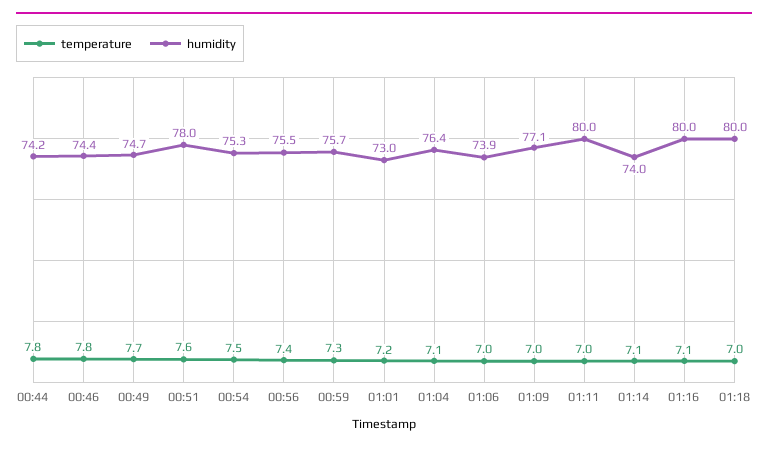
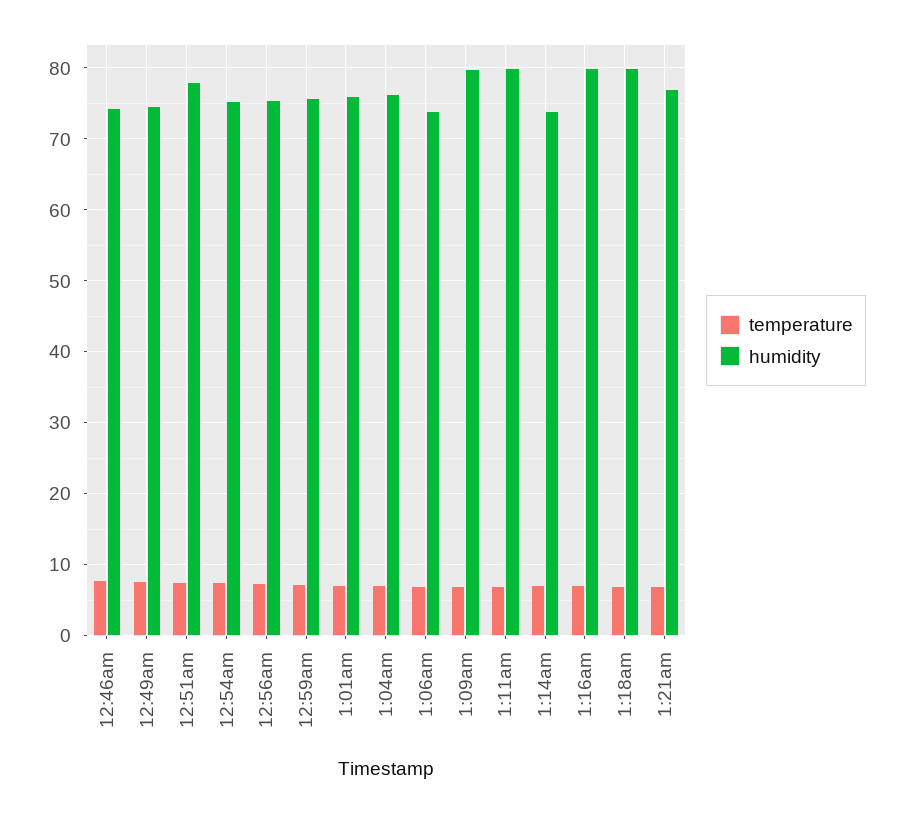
temperature, 00:44: 7.8 -> none
humidity, 00:44: 74.2 -> none
humidity, 01:01: 73 -> 76
humidity, 01:09: 77.1 -> 80
temperature, 1:21am: none -> 7
humidity, 1:21am: none -> 77

